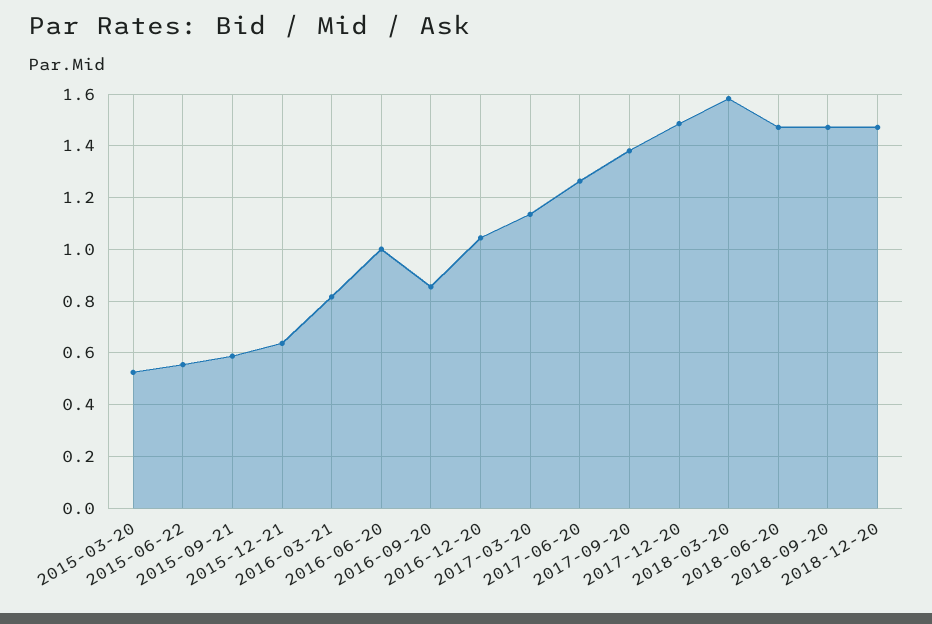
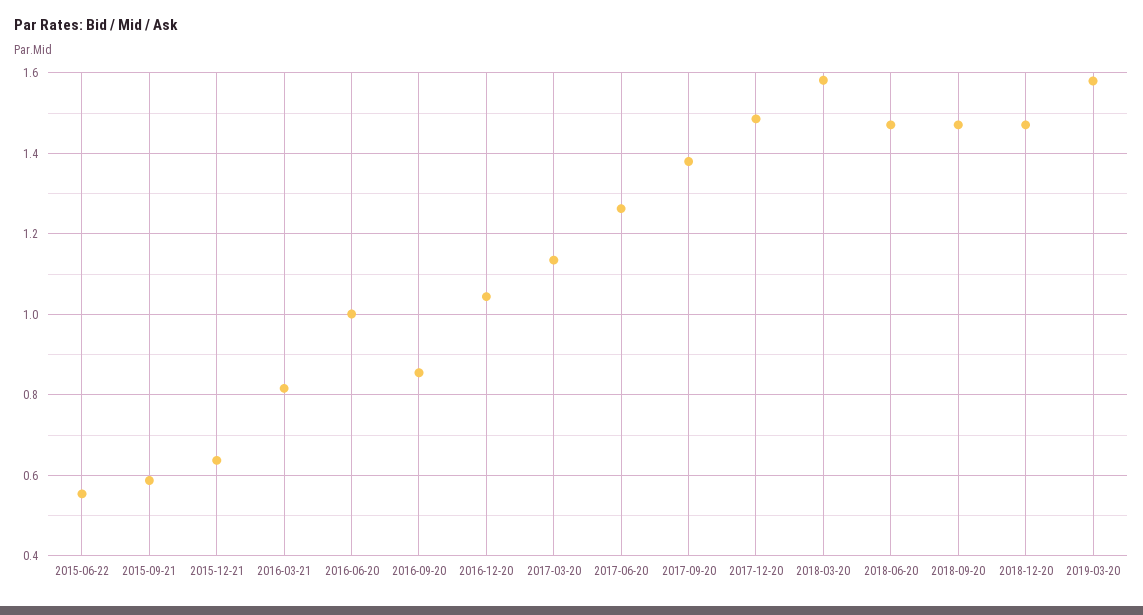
2015-03-20: 0.525 -> none
2019-03-20: none -> 1.58

